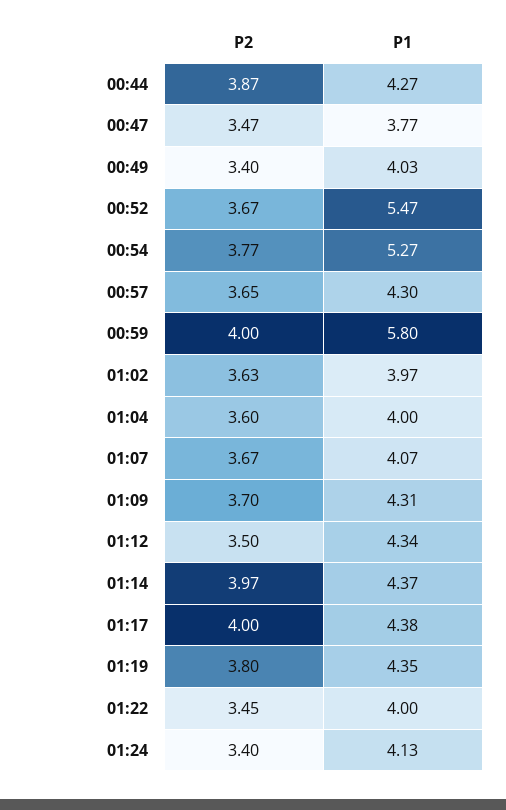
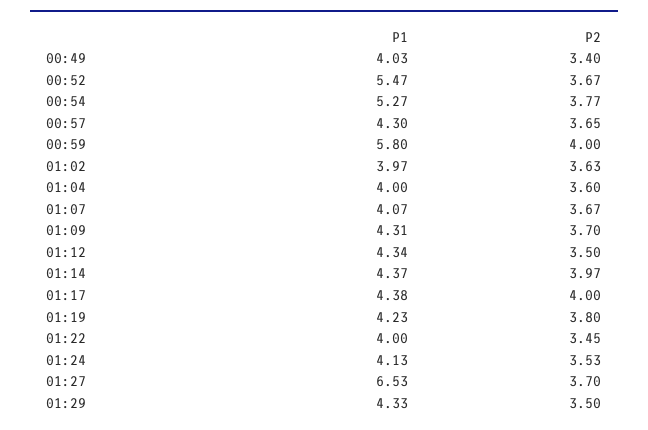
P2, 00:44: 3.87 -> none
P1, 00:44: 4.27 -> none
P2, 00:47: 3.47 -> none
P1, 00:47: 3.77 -> none
P1, 01:19: 4.35 -> 4.23
P2, 01:24: 3.4 -> 3.53
P1, 01:27: none -> 6.53
P2, 01:27: none -> 3.7
P1, 01:29: none -> 4.33
P2, 01:29: none -> 3.5

